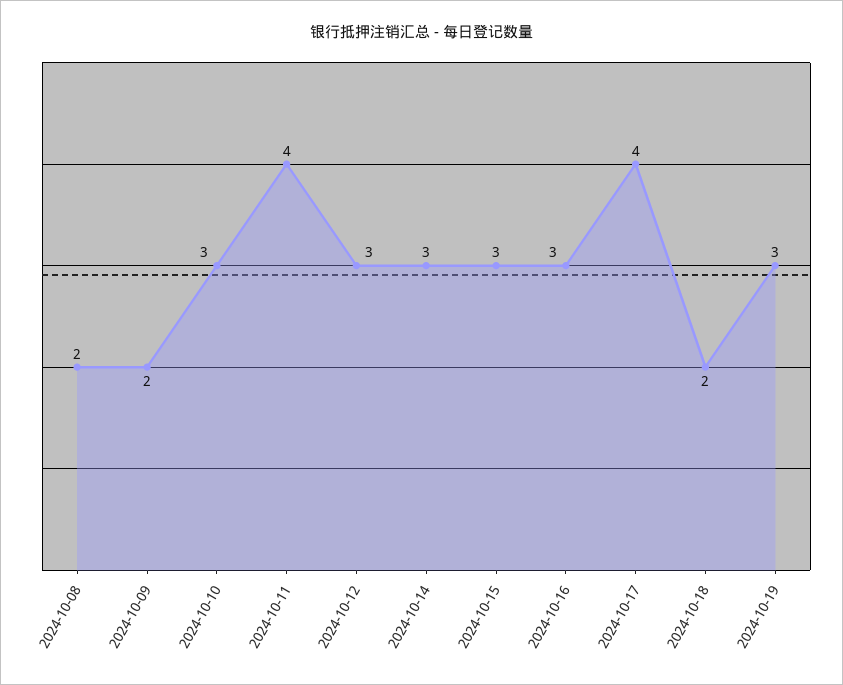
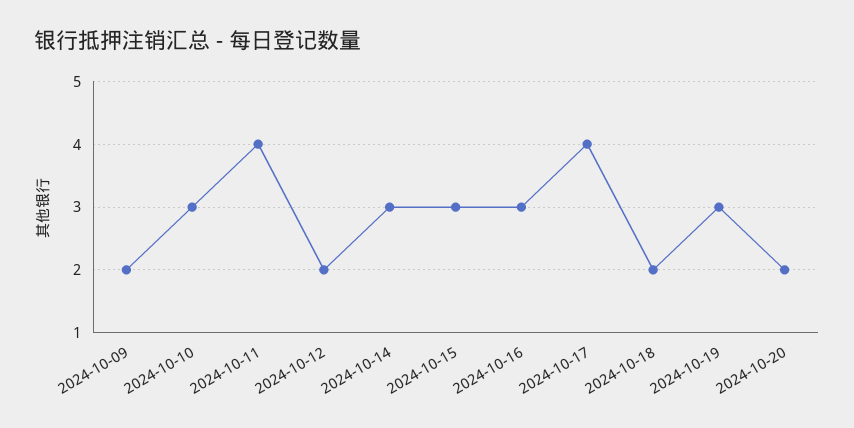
2024-10-08: 2 -> none
2024-10-12: 3 -> 2
2024-10-20: none -> 2

